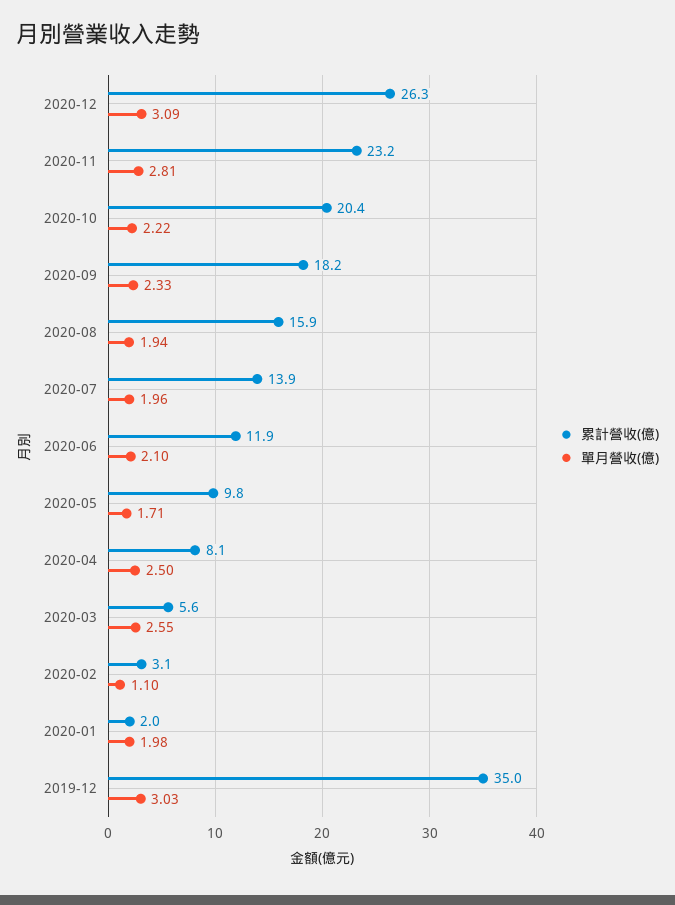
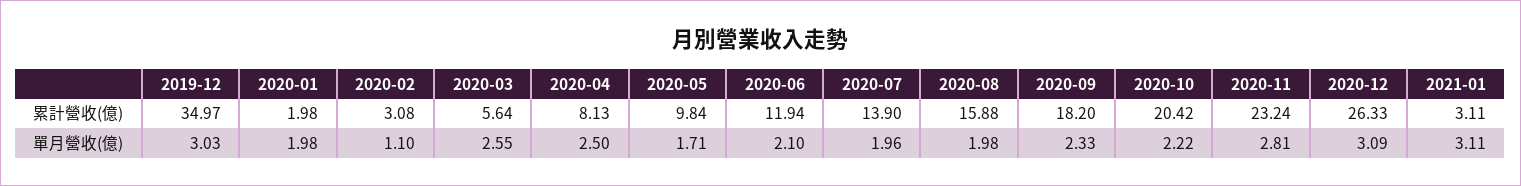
單月營收(億), 2020-08: 1.94 -> 1.98
累計營收(億), 2021-01: none -> 3.11
單月營收(億), 2021-01: none -> 3.11

